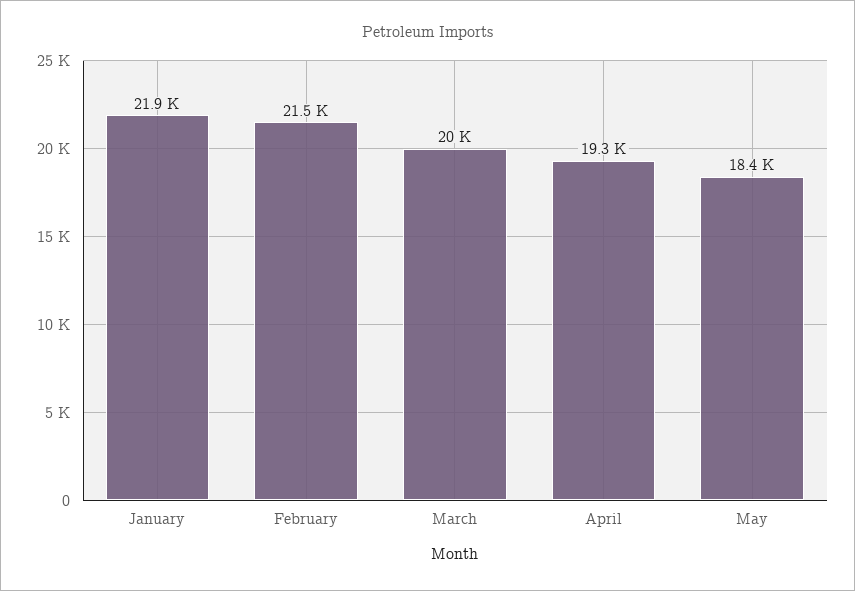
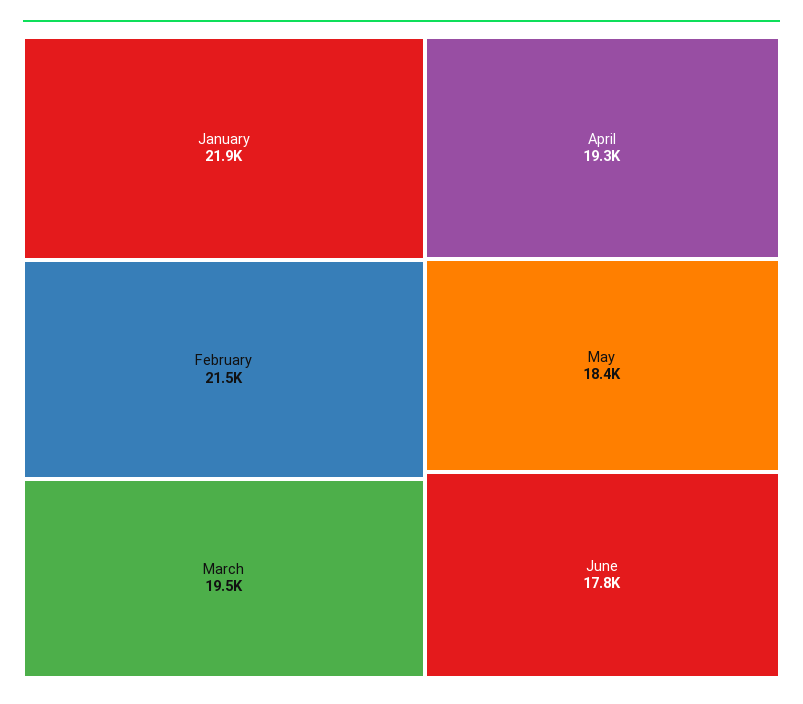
March: 20000 -> 19500
June: none -> 17800

